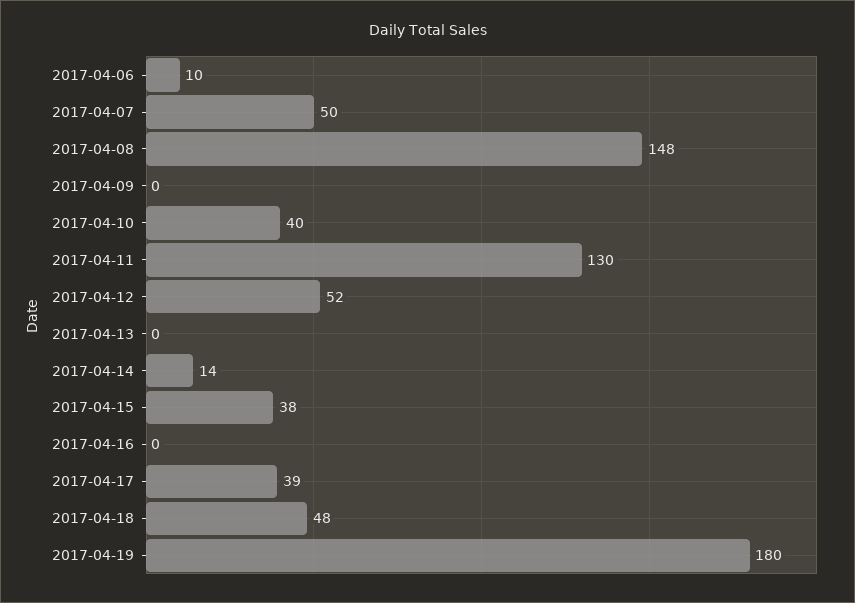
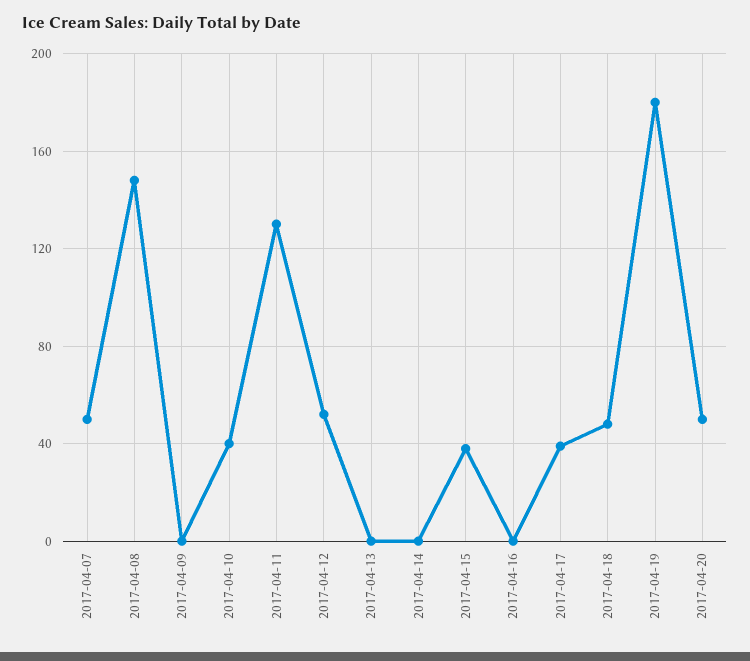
2017-04-06: 10 -> none
2017-04-14: 14 -> 0
2017-04-20: none -> 50

